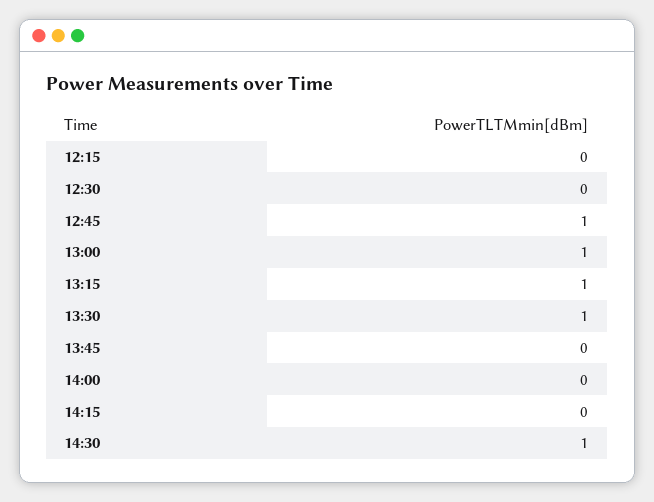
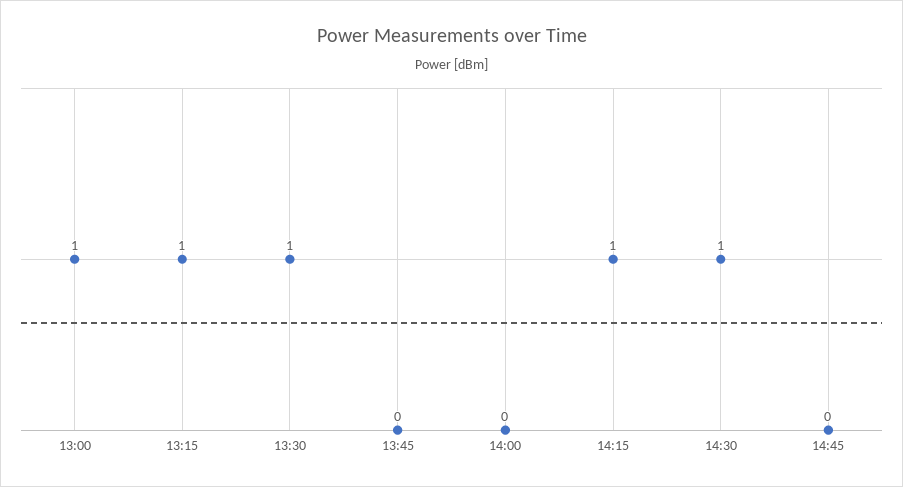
12:15: 0 -> none
12:30: 0 -> none
12:45: 1 -> none
14:15: 0 -> 1
14:45: none -> 0

